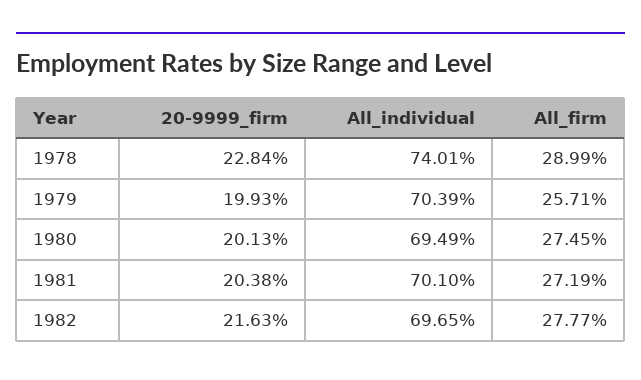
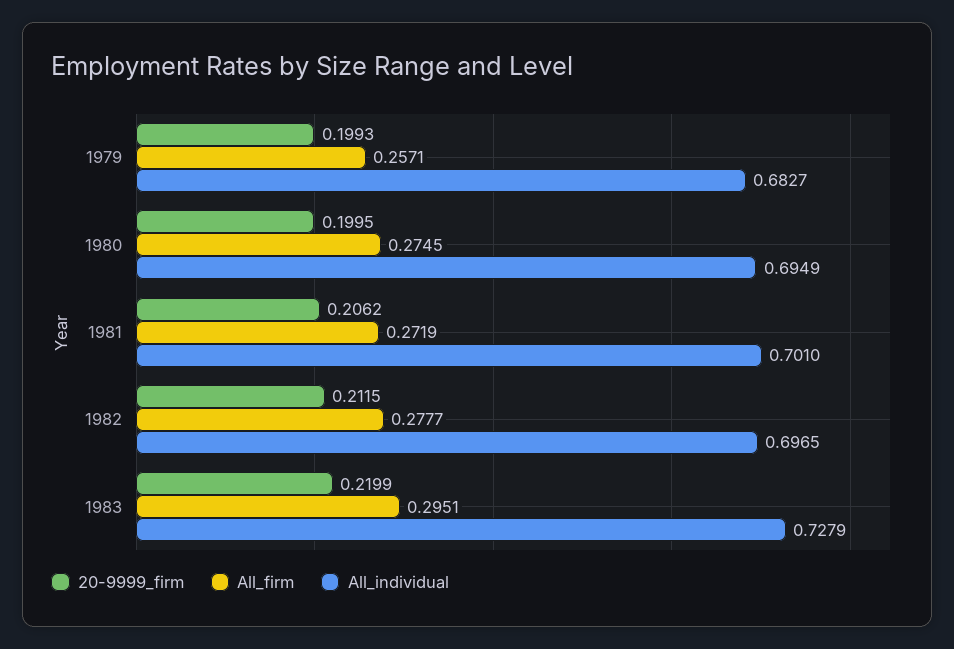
20-9999_firm, 1978: 0.2284 -> none
All_individual, 1978: 0.7401 -> none
All_firm, 1978: 0.2899 -> none
All_individual, 1979: 0.7039 -> 0.6827
20-9999_firm, 1980: 0.2013 -> 0.1995
20-9999_firm, 1981: 0.2038 -> 0.2062
20-9999_firm, 1982: 0.2163 -> 0.2115
20-9999_firm, 1983: none -> 0.2199
All_firm, 1983: none -> 0.2951
All_individual, 1983: none -> 0.7279

